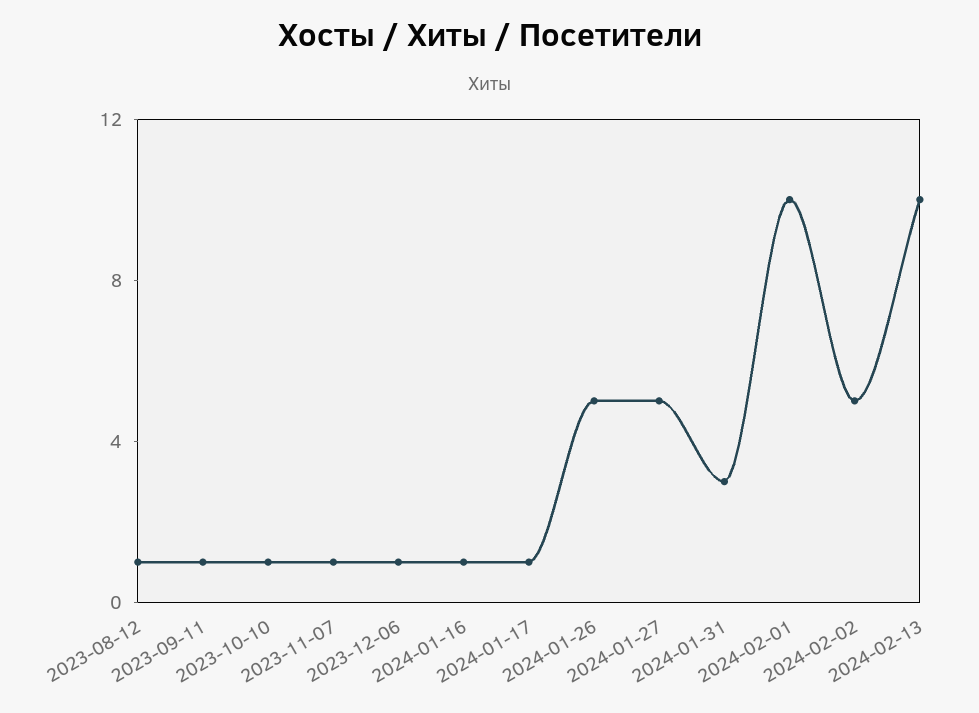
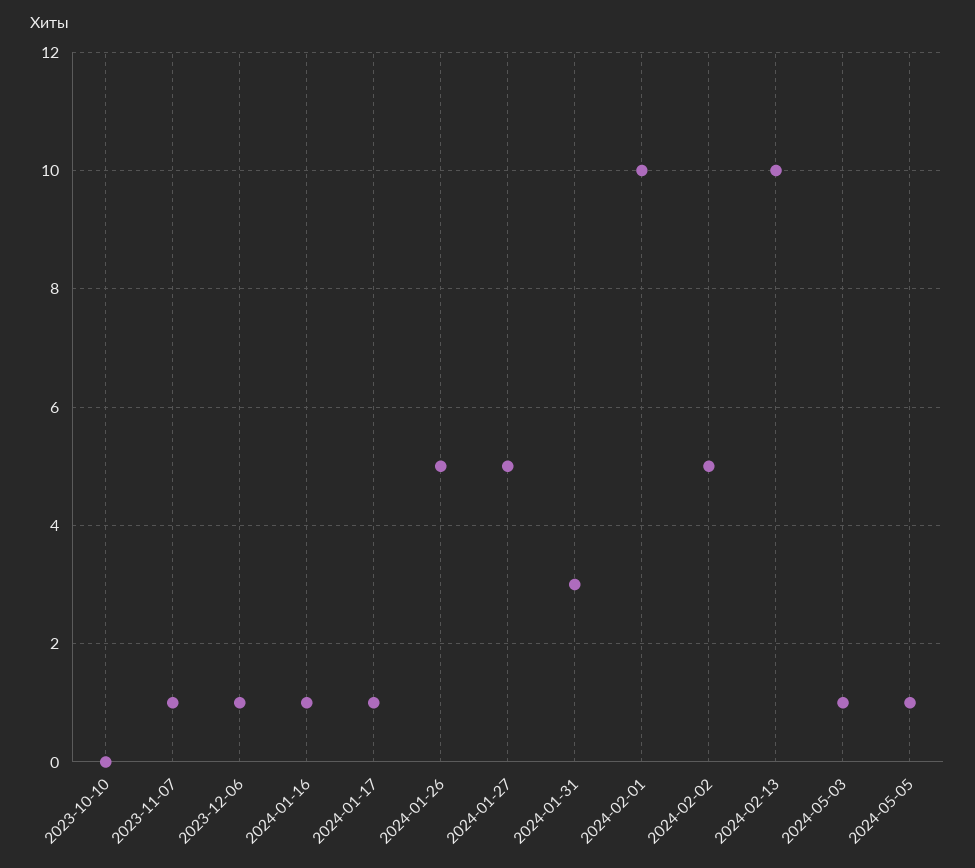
2023-08-12: 1 -> none
2023-09-11: 1 -> none
2023-10-10: 1 -> 0
2024-05-03: none -> 1
2024-05-05: none -> 1

